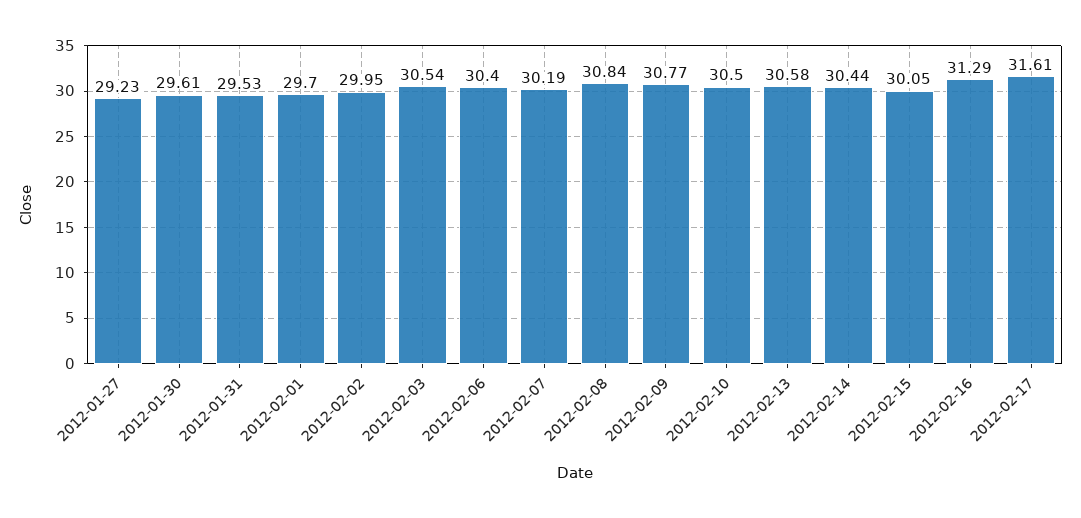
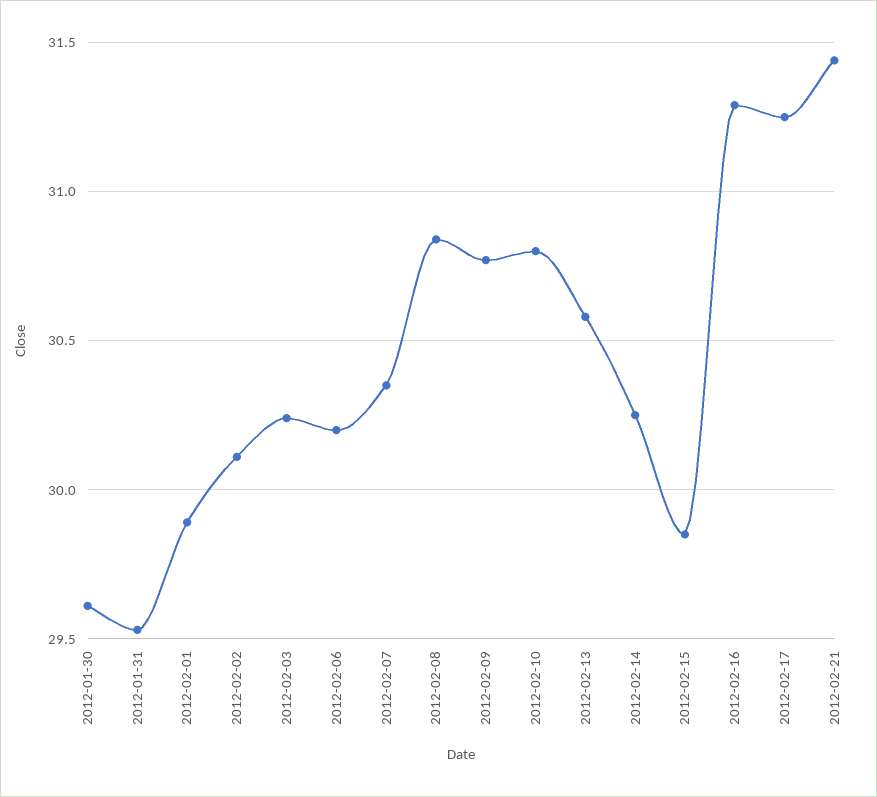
2012-01-27: 29.23 -> none
2012-02-01: 29.7 -> 29.9
2012-02-02: 29.95 -> 30.1
2012-02-03: 30.54 -> 30.25
2012-02-06: 30.4 -> 30.2
2012-02-07: 30.19 -> 30.35
2012-02-10: 30.5 -> 30.8
2012-02-14: 30.44 -> 30.25
2012-02-15: 30.05 -> 29.85
2012-02-17: 31.61 -> 31.25
2012-02-21: none -> 31.45

